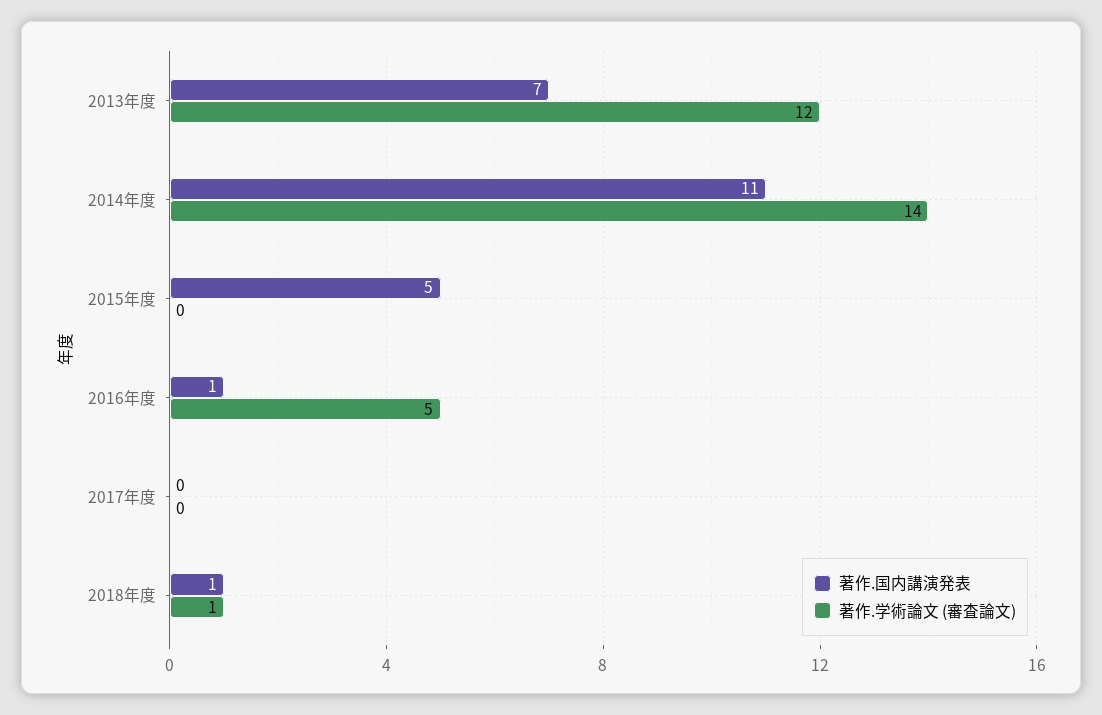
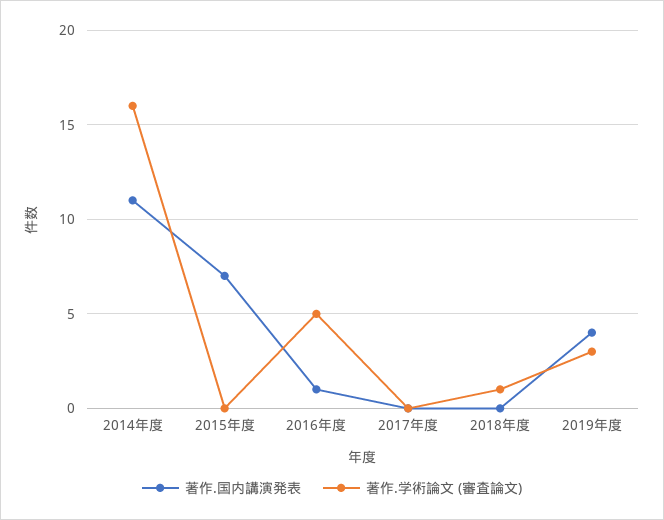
著作.国内講演発表, 2013年度: 7 -> none
著作.学術論文 (審査論文), 2013年度: 12 -> none
著作.学術論文 (審査論文), 2014年度: 14 -> 16
著作.国内講演発表, 2015年度: 5 -> 7
著作.国内講演発表, 2018年度: 1 -> 0
著作.国内講演発表, 2019年度: none -> 4
著作.学術論文 (審査論文), 2019年度: none -> 3

